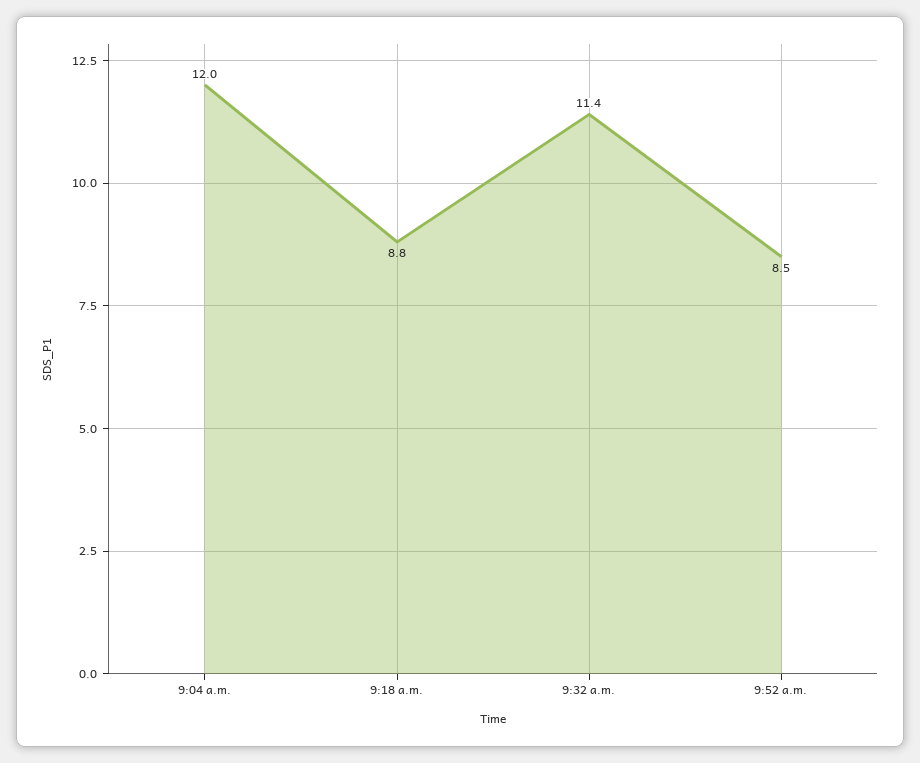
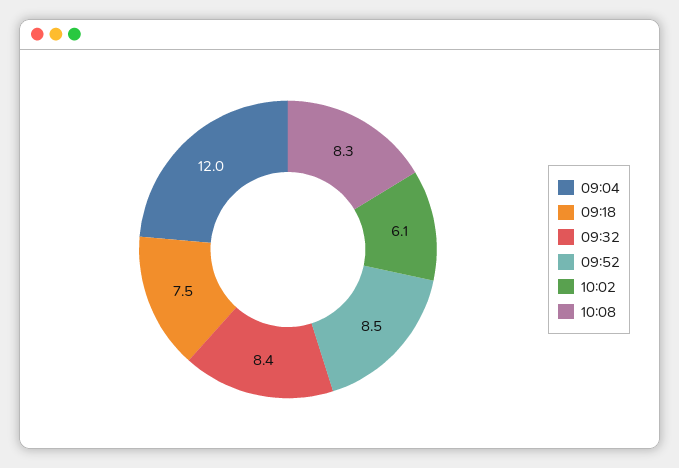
9:18 a.m.: 8.8 -> 7.5
9:32 a.m.: 11.4 -> 8.4
10:02: none -> 6.1
10:08: none -> 8.3

